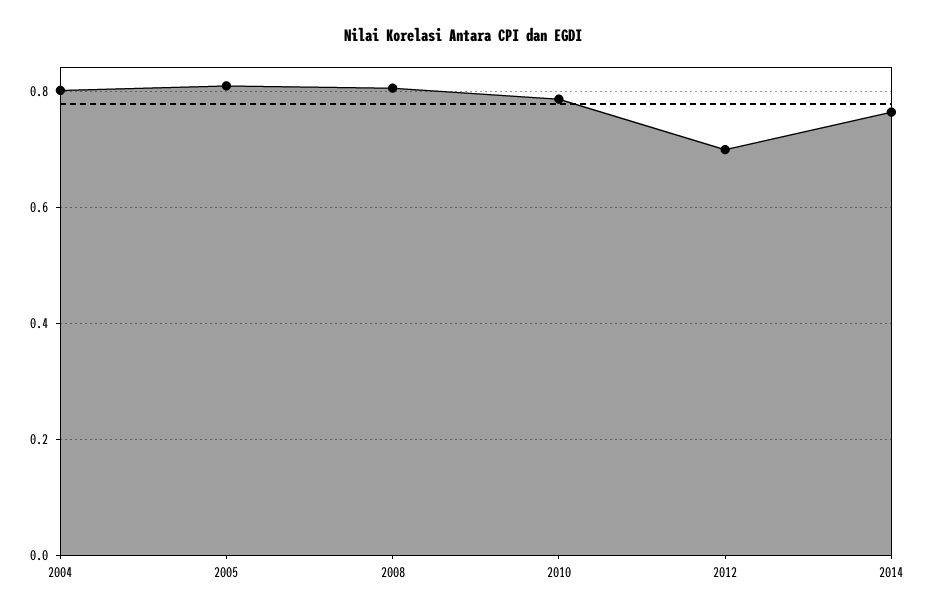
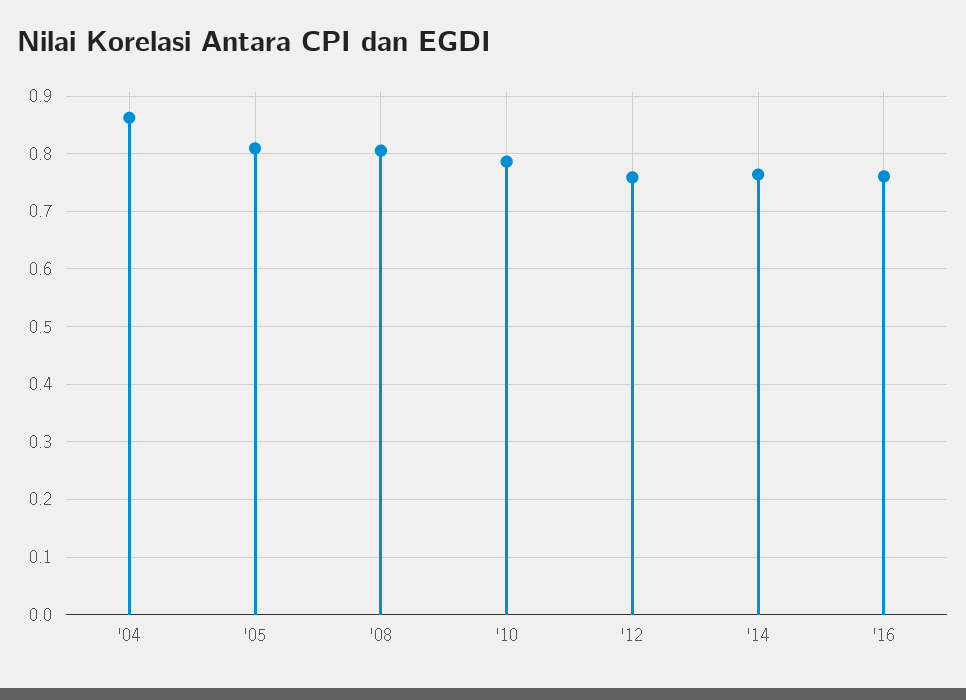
2004: 0.8 -> 0.86
2012: 0.7 -> 0.76
'16: none -> 0.76

